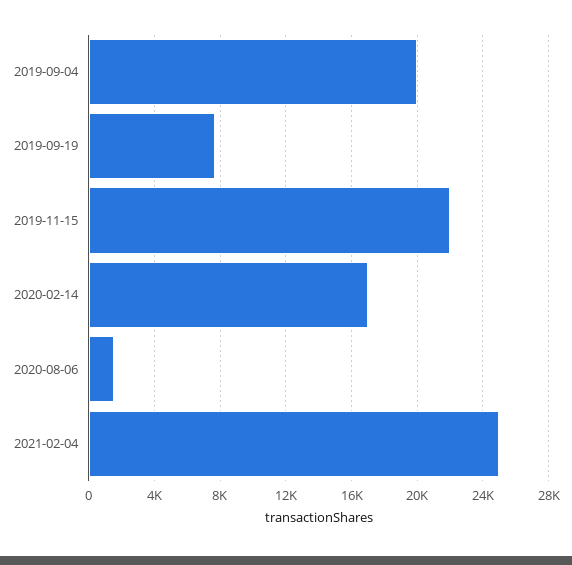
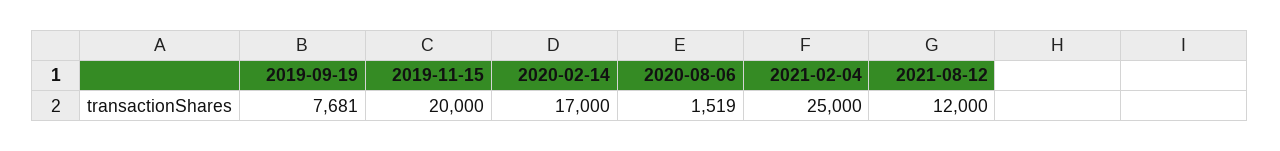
2019-09-04: 20000 -> none
2019-11-15: 22000 -> 20000
2021-08-12: none -> 12000

